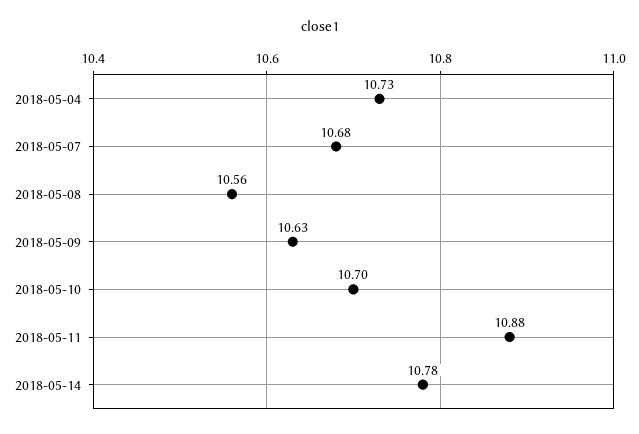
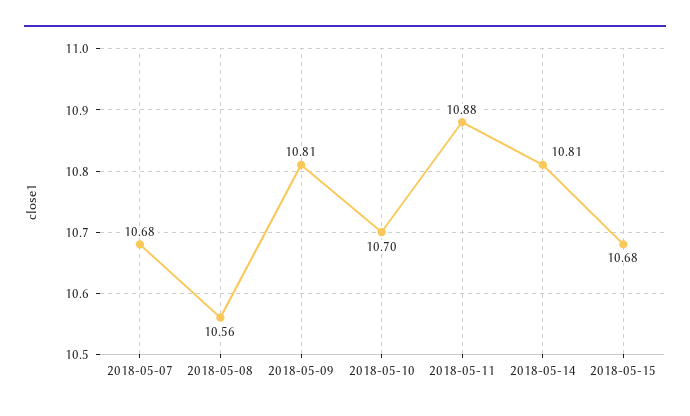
2018-05-04: 10.73 -> none
2018-05-09: 10.63 -> 10.81
2018-05-14: 10.78 -> 10.81
2018-05-15: none -> 10.68

